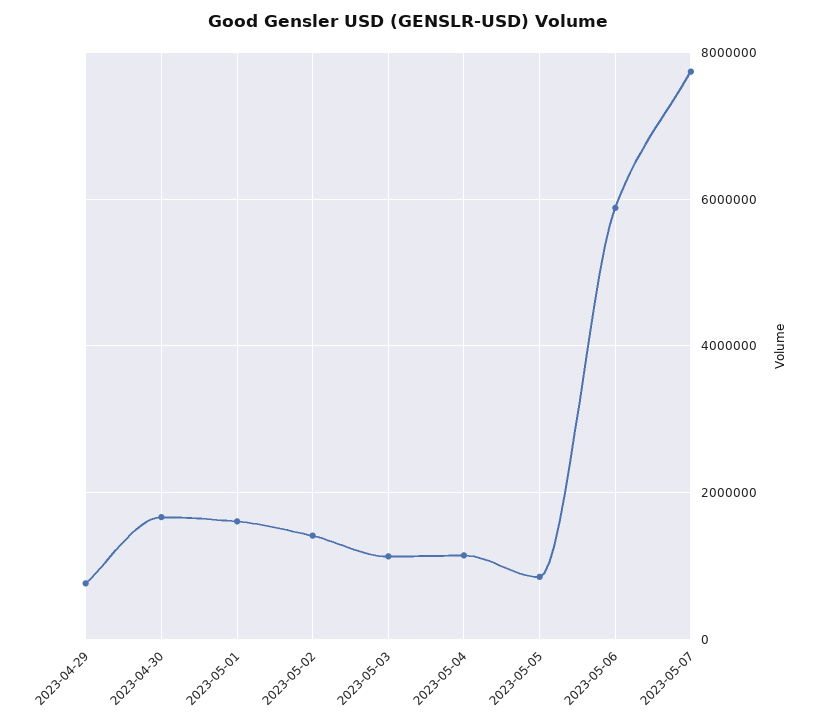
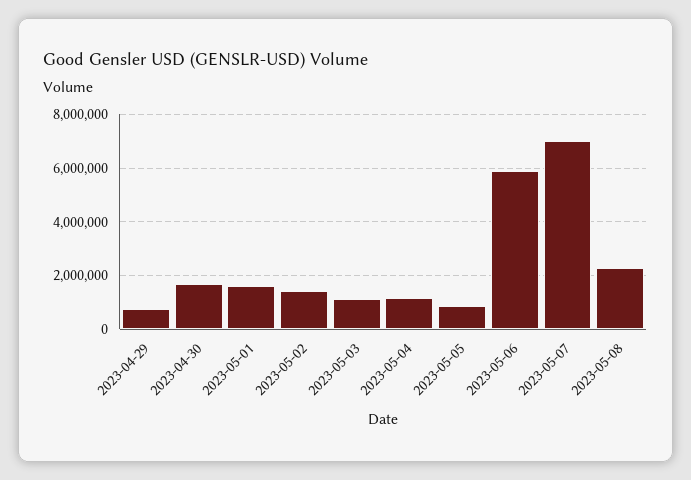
2023-05-07: 7800000 -> 7000000
2023-05-08: none -> 2250000

